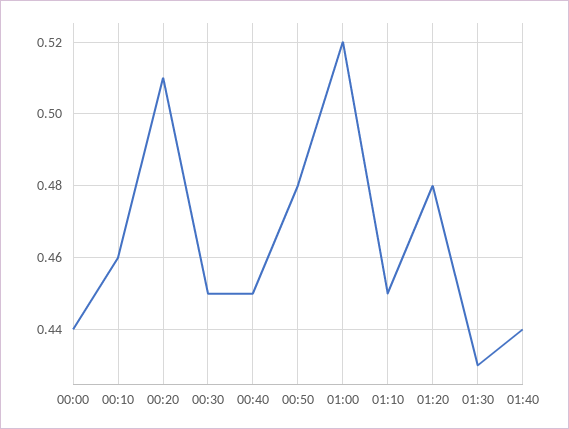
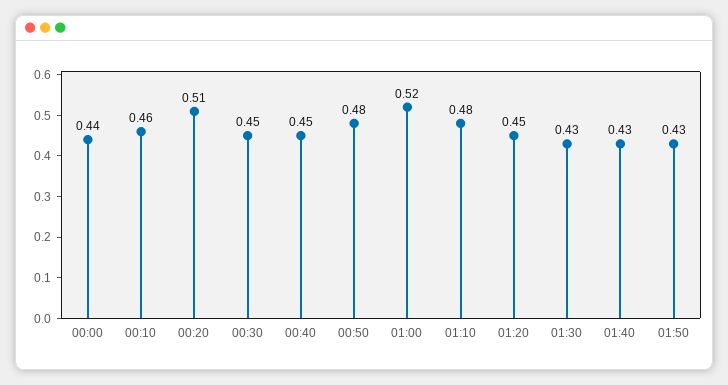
01:10: 0.45 -> 0.48
01:20: 0.48 -> 0.45
01:40: 0.44 -> 0.43
01:50: none -> 0.43

